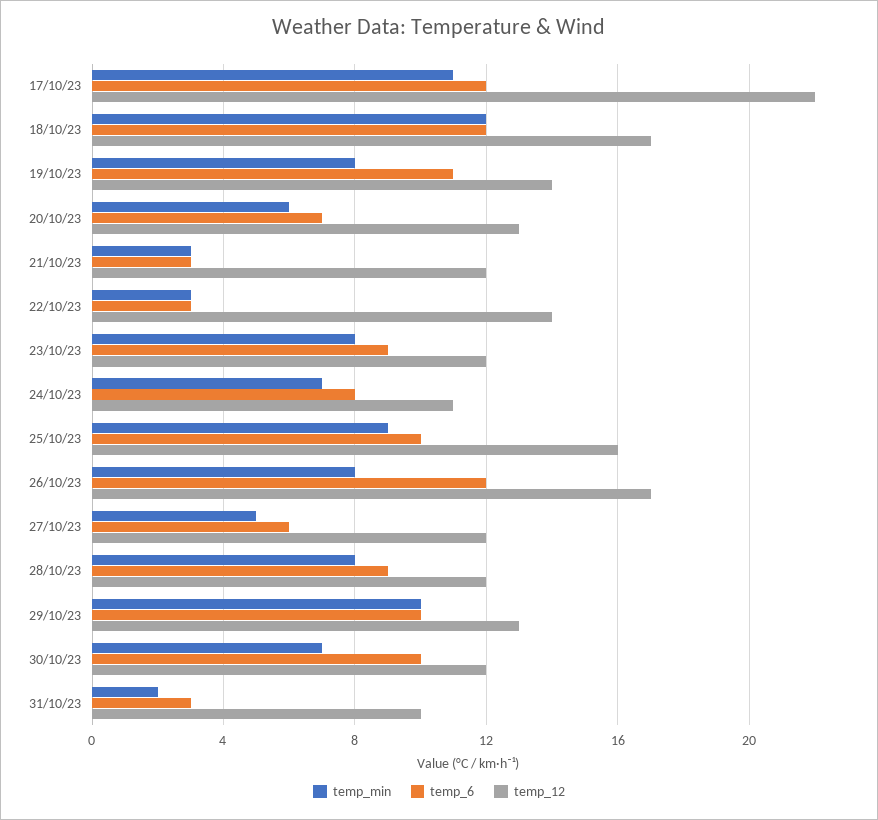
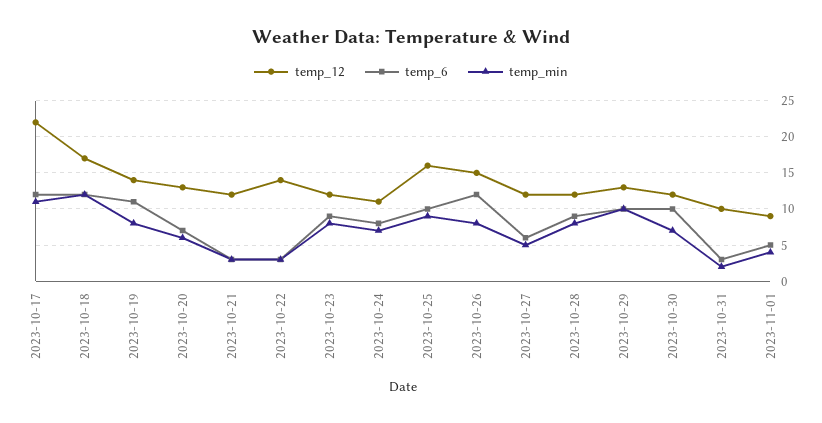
temp_12, 26/10/23: 17 -> 15
temp_12, 2023-11-01: none -> 9
temp_6, 2023-11-01: none -> 5
temp_min, 2023-11-01: none -> 4

